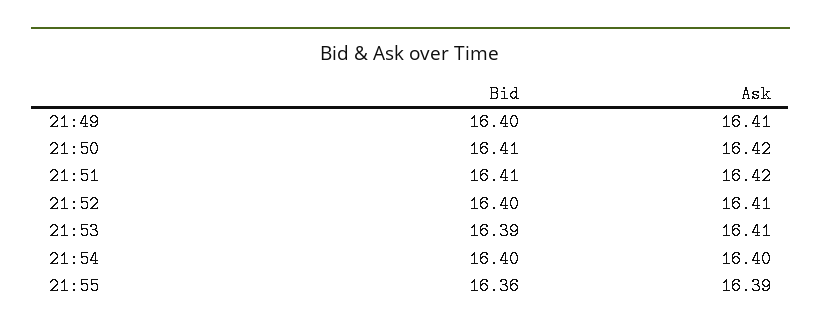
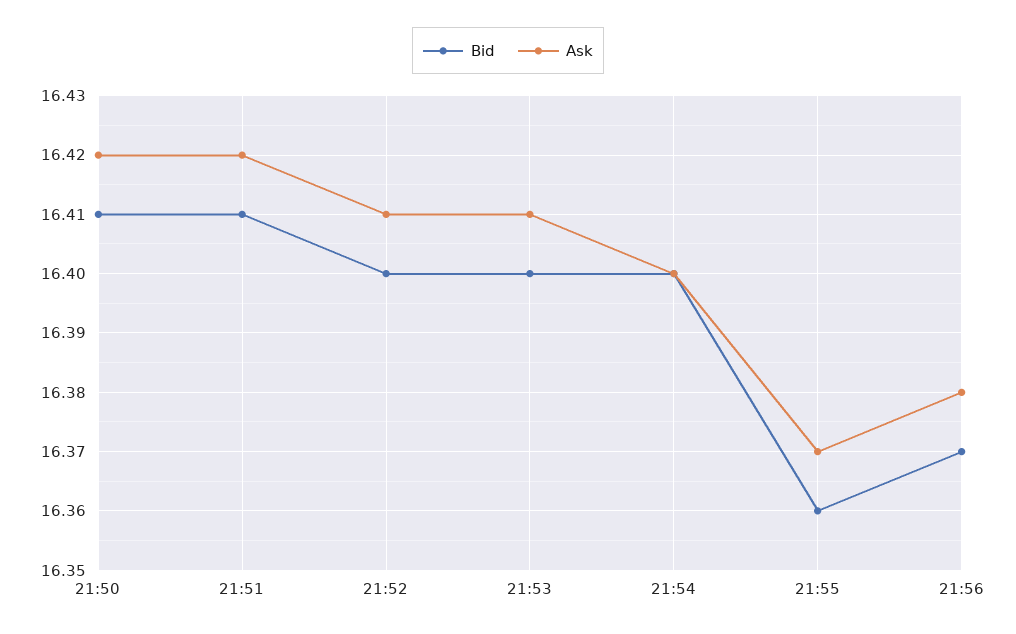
Bid, 21:49: 16.4 -> none
Ask, 21:49: 16.41 -> none
Bid, 21:53: 16.39 -> 16.4
Ask, 21:55: 16.39 -> 16.37
Bid, 21:56: none -> 16.37
Ask, 21:56: none -> 16.38

